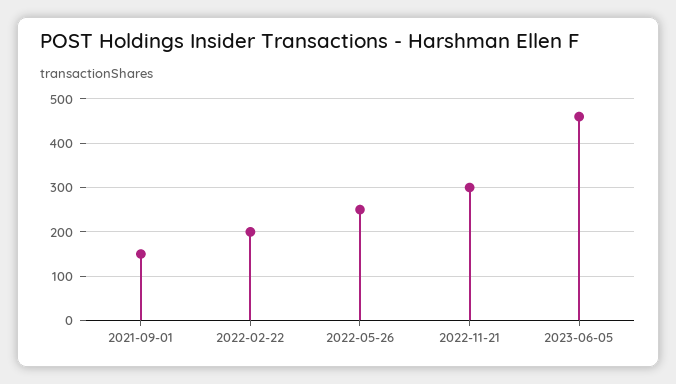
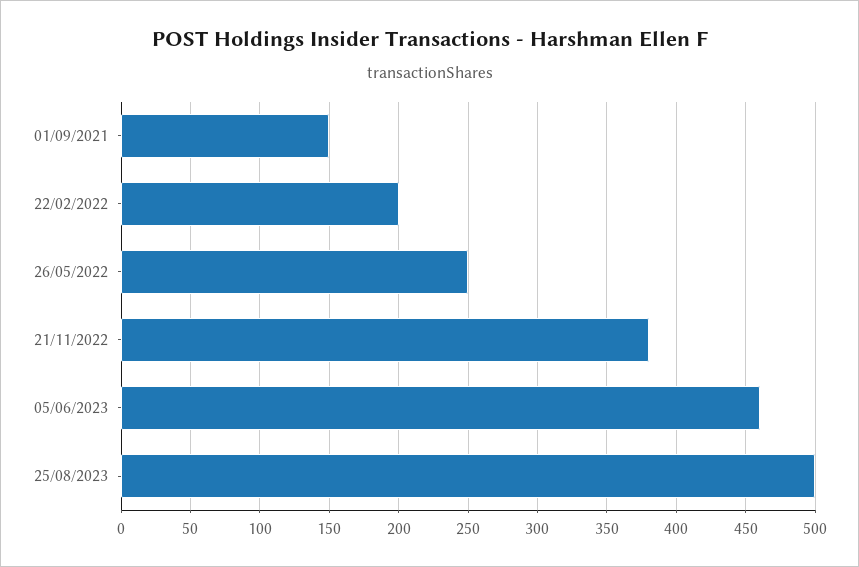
2022-11-21: 300 -> 380
25/08/2023: none -> 500

